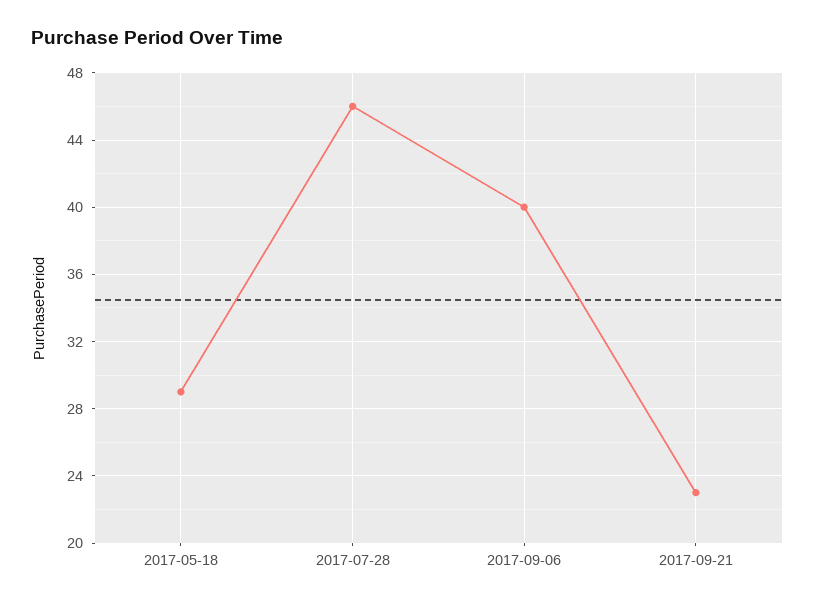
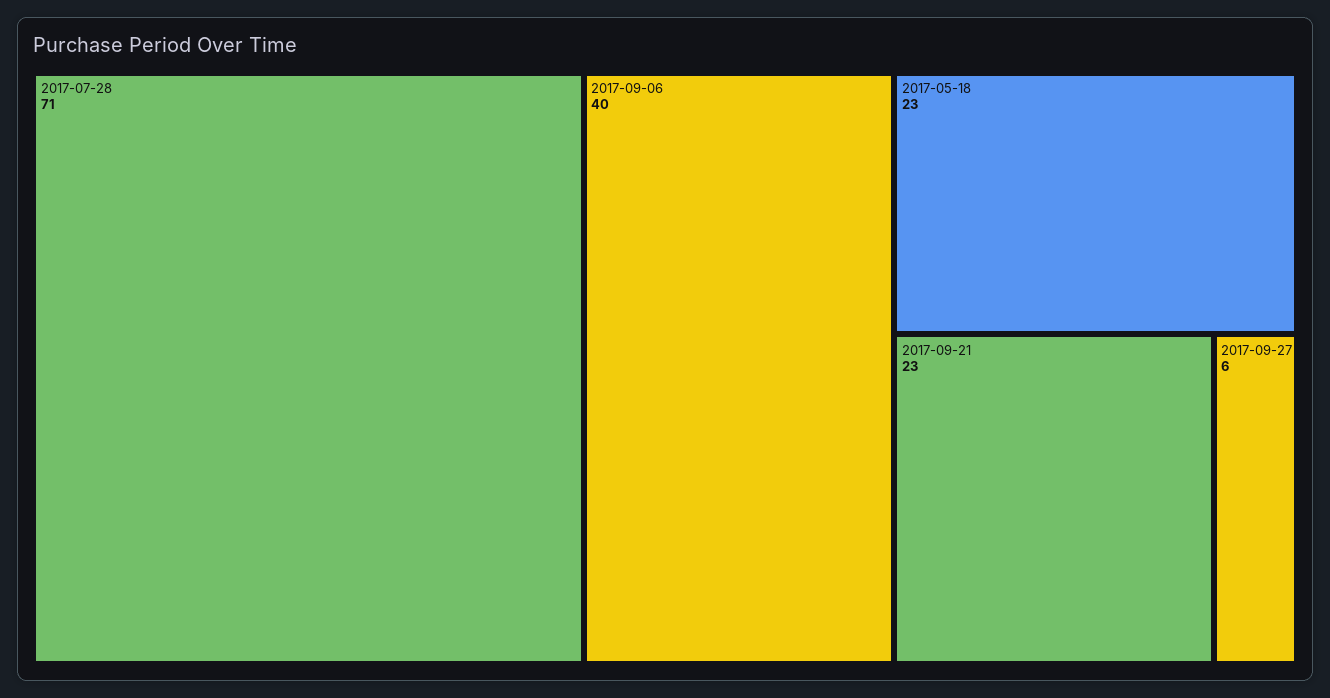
2017-05-18: 29 -> 23
2017-07-28: 46 -> 71
2017-09-27: none -> 6

